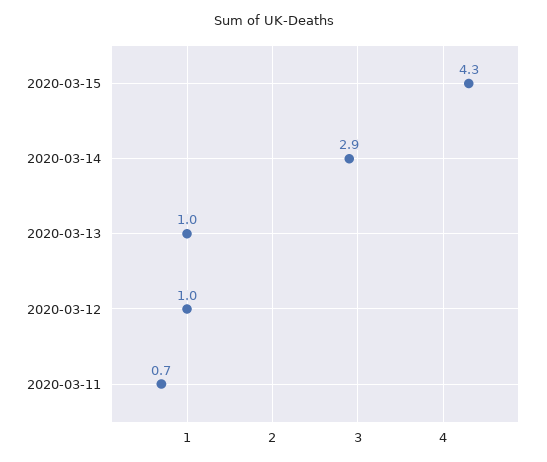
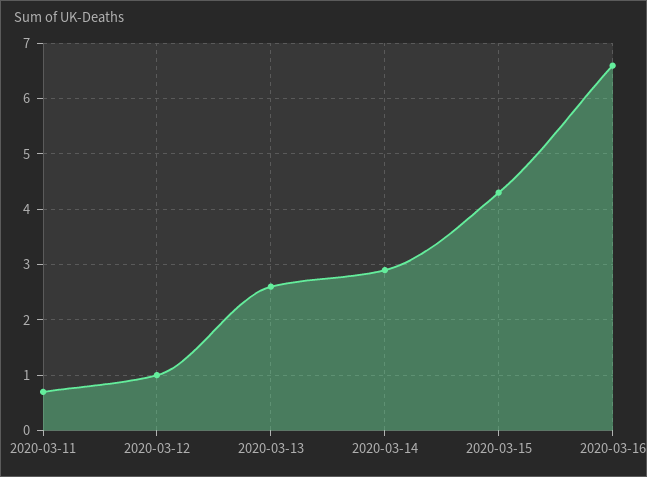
2020-03-13: 1 -> 2.5
2020-03-16: none -> 6.5

